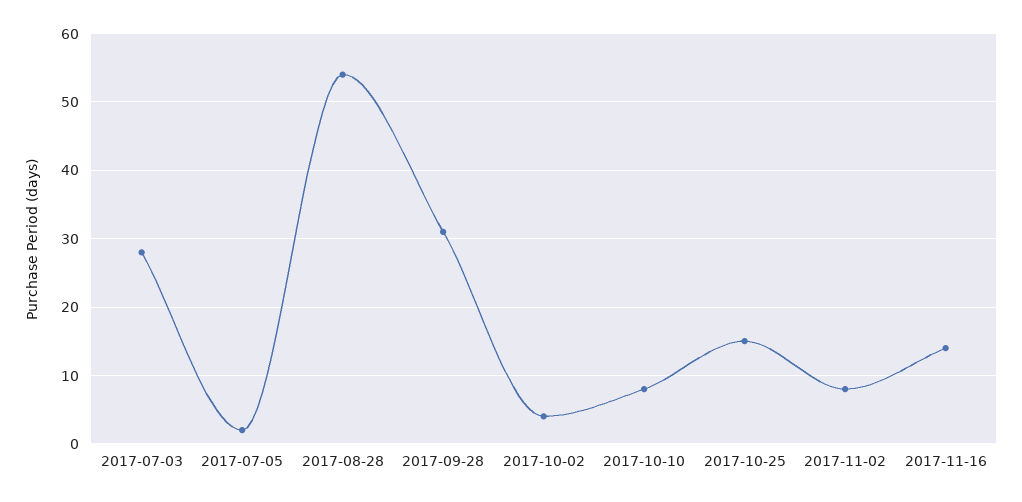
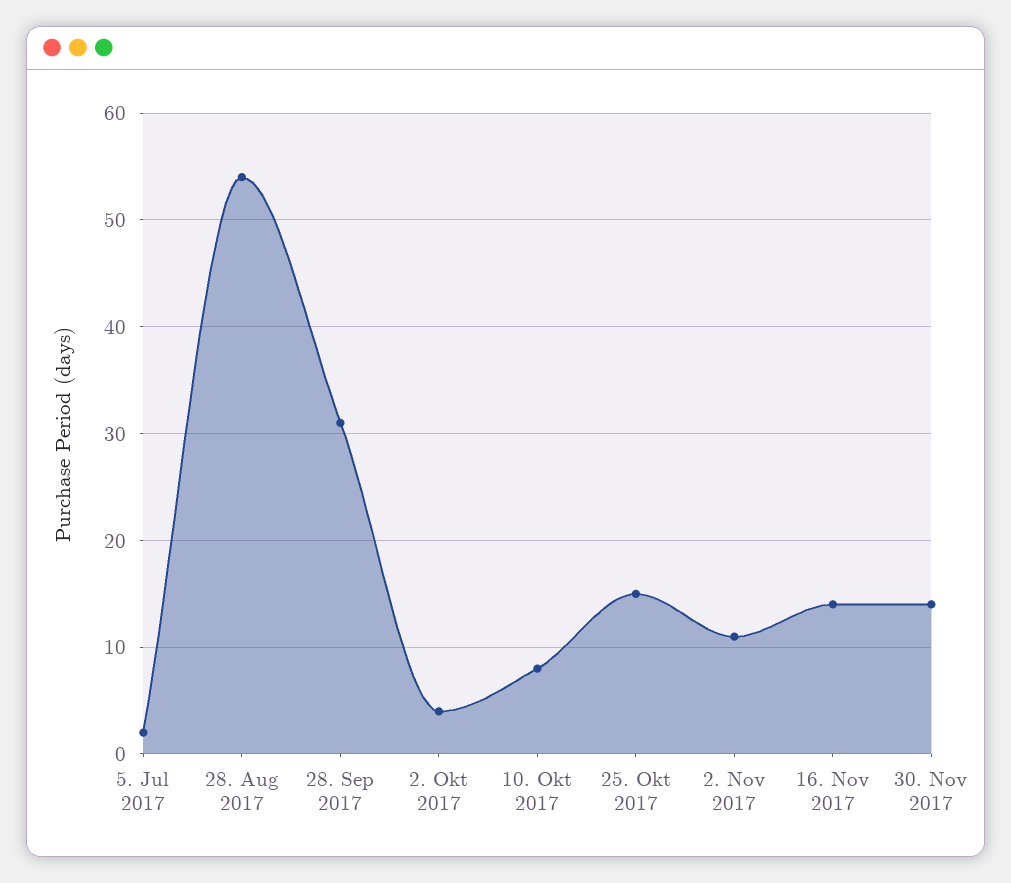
2017-07-03: 28 -> none
2017-11-02: 8 -> 11
30. Nov 2017: none -> 14

